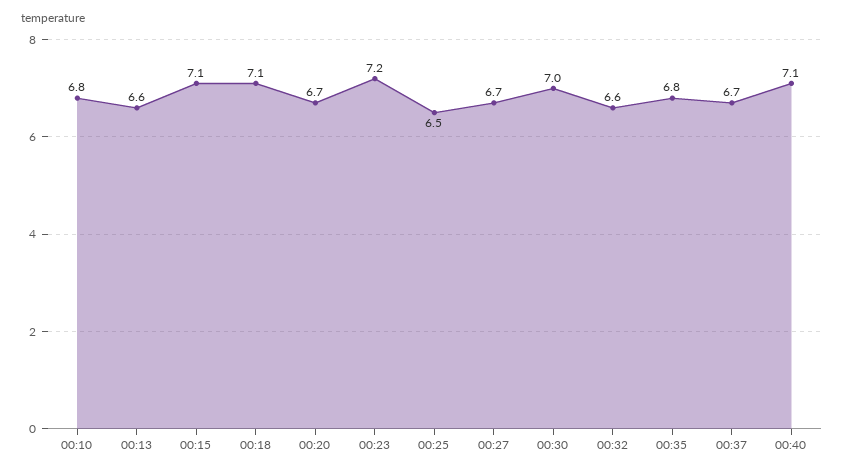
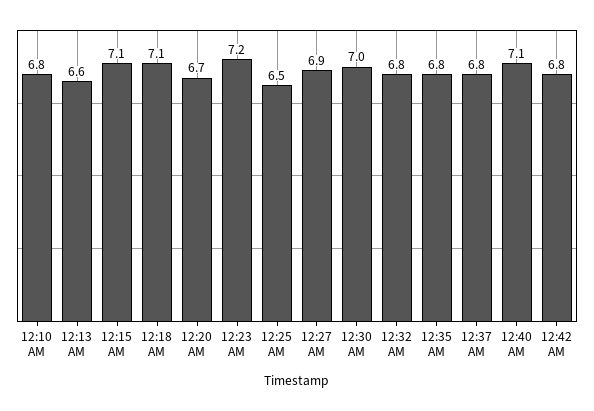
00:27: 6.7 -> 6.9
00:32: 6.6 -> 6.8
00:37: 6.7 -> 6.8
12:42 AM: none -> 6.8

